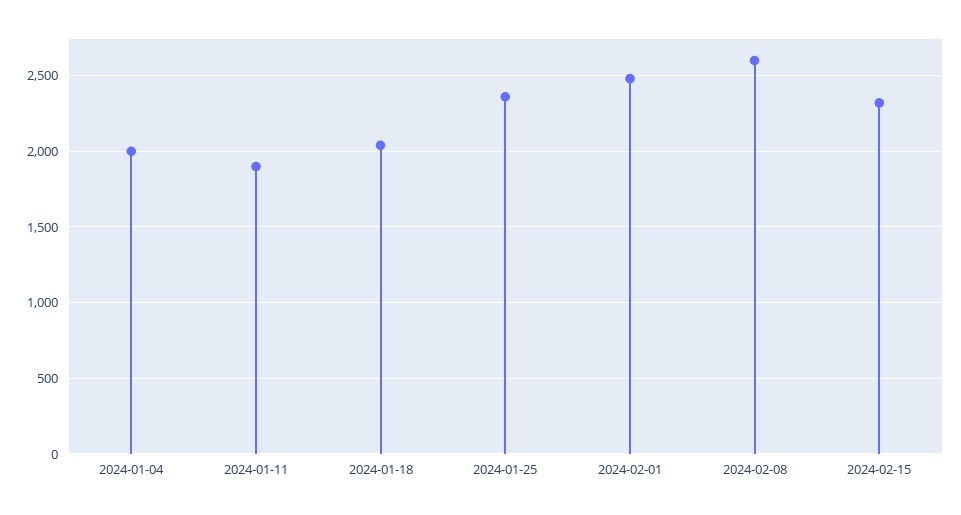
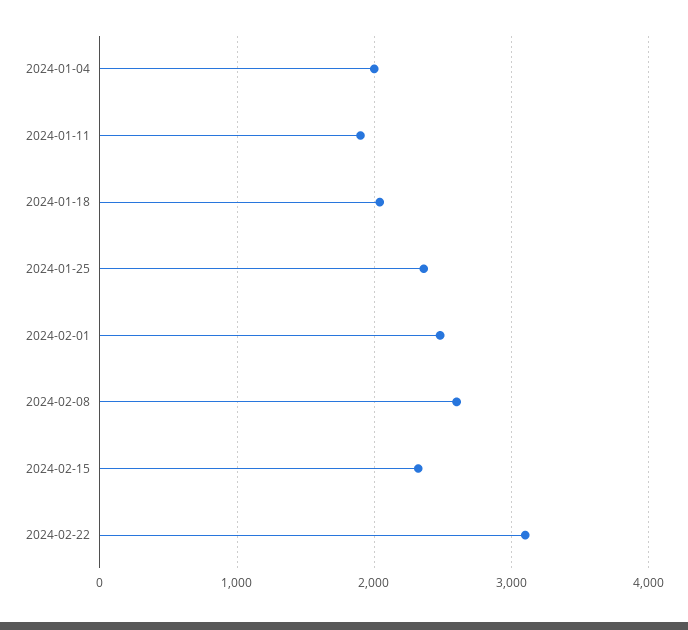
2024-02-22: none -> 3100

